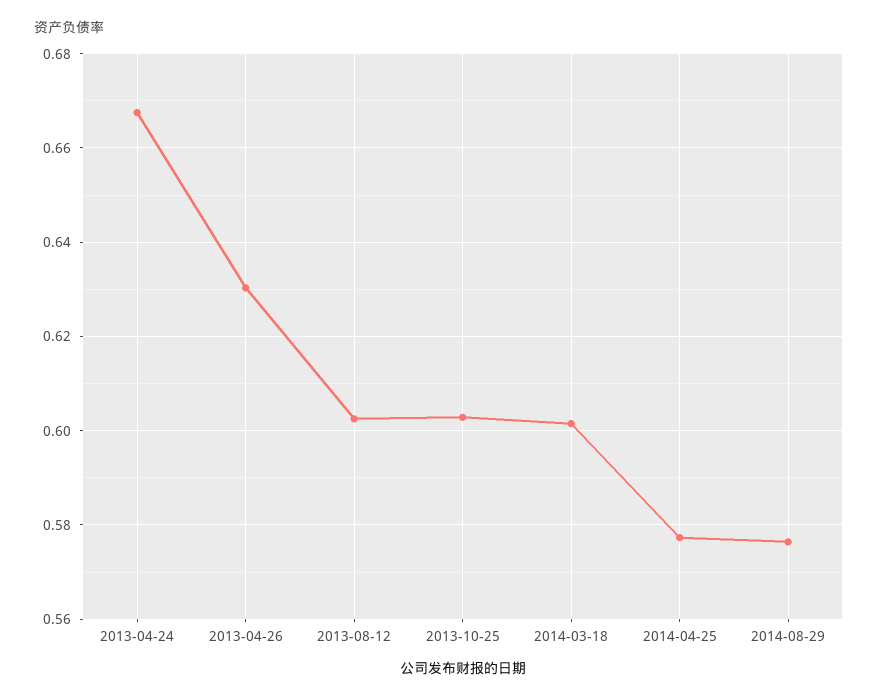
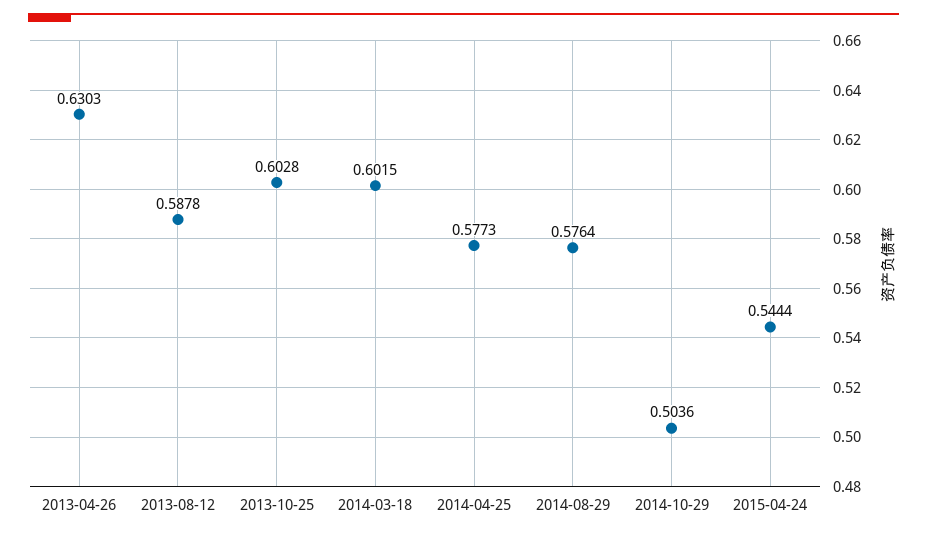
2013-04-24: 0.668 -> none
2013-08-12: 0.602 -> 0.5878
2014-10-29: none -> 0.5036
2015-04-24: none -> 0.5444

